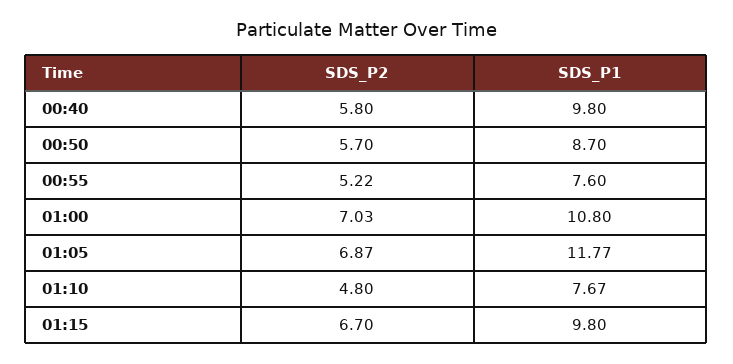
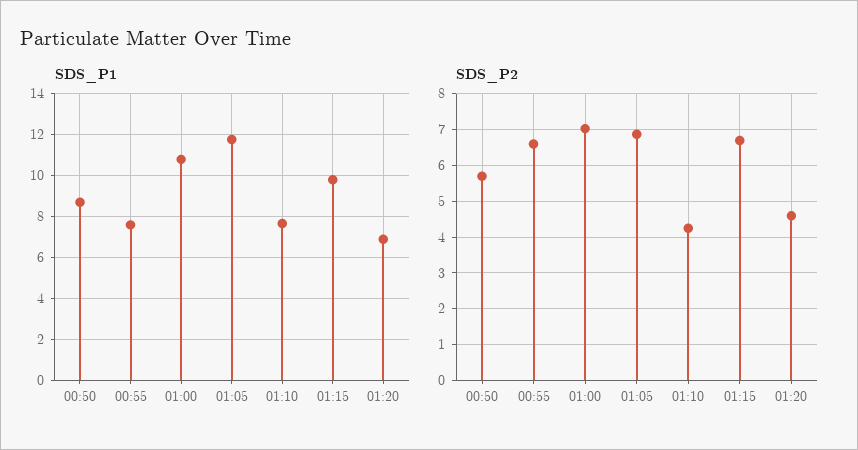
SDS_P2, 00:40: 5.8 -> none
SDS_P1, 00:40: 9.8 -> none
SDS_P2, 00:55: 5.22 -> 6.6
SDS_P2, 01:10: 4.8 -> 4.2
SDS_P1, 01:20: none -> 7
SDS_P2, 01:20: none -> 4.6

